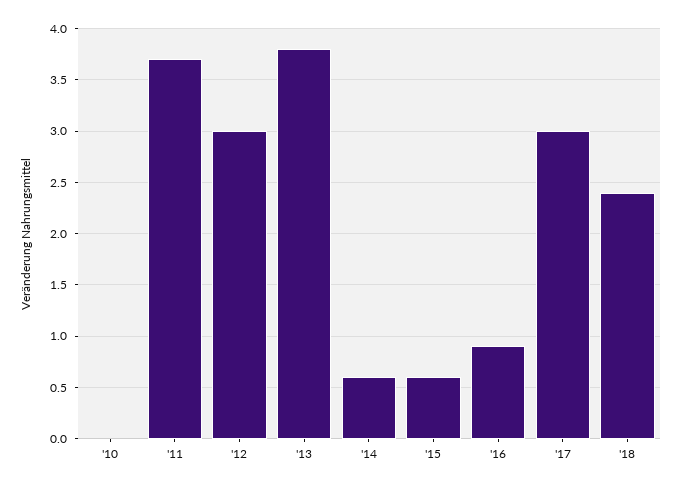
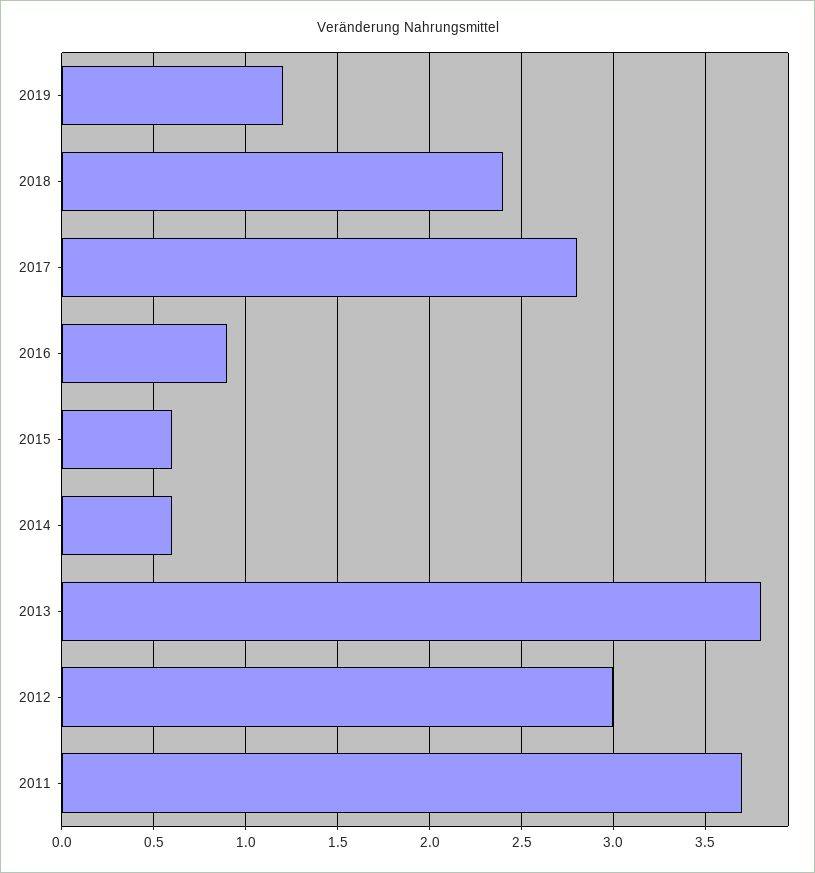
'10: 0 -> none
'17: 3 -> 2.8
2019: none -> 1.2

